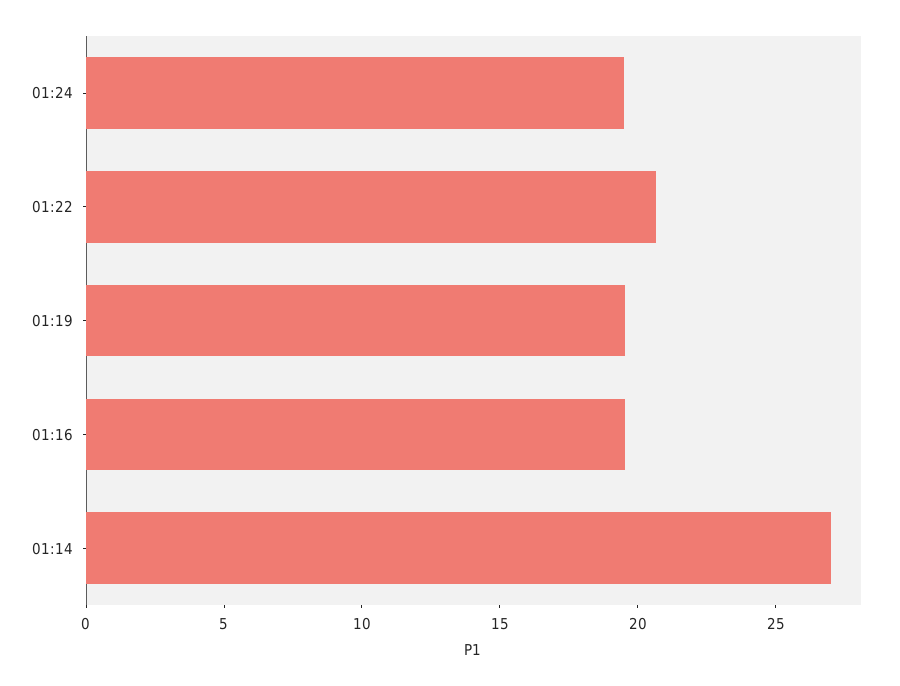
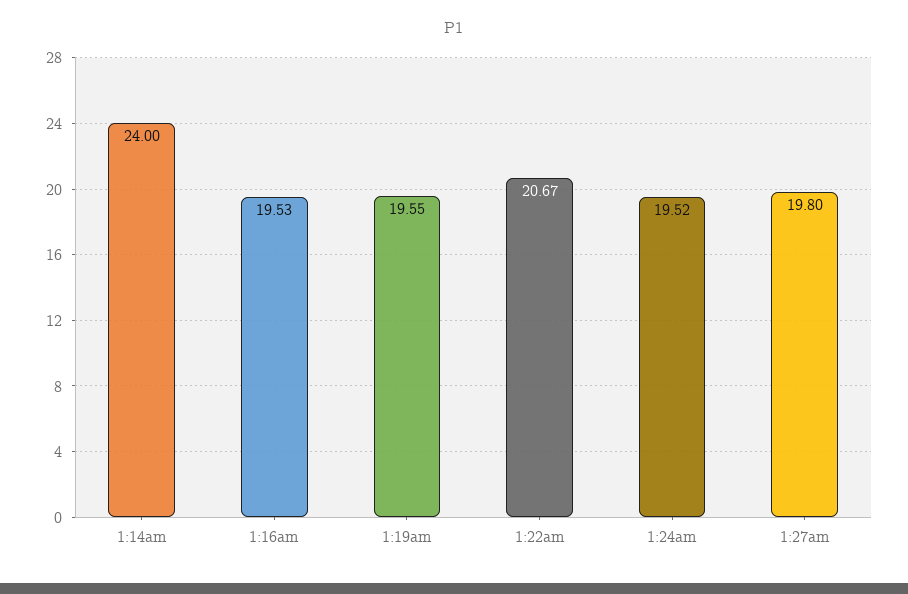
01:14: 27 -> 24
1:27am: none -> 19.8

